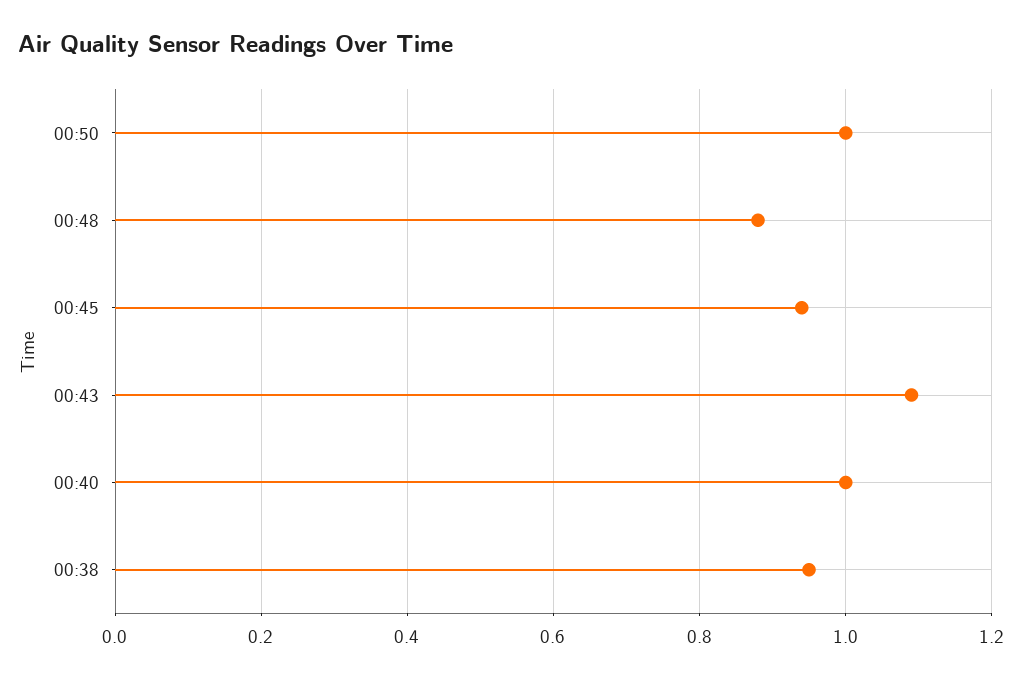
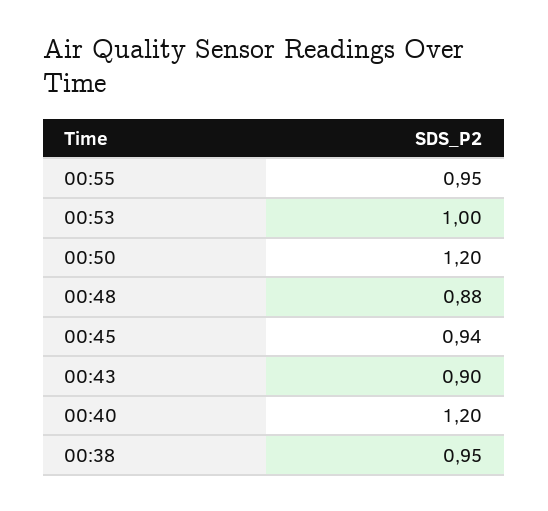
00:50: 1 -> 1.2
00:43: 1.1 -> 0.9
00:40: 1 -> 1.2
00:55: none -> 0.95
00:53: none -> 1

